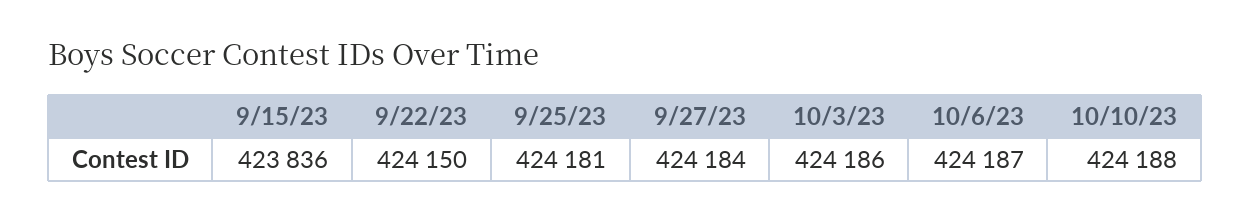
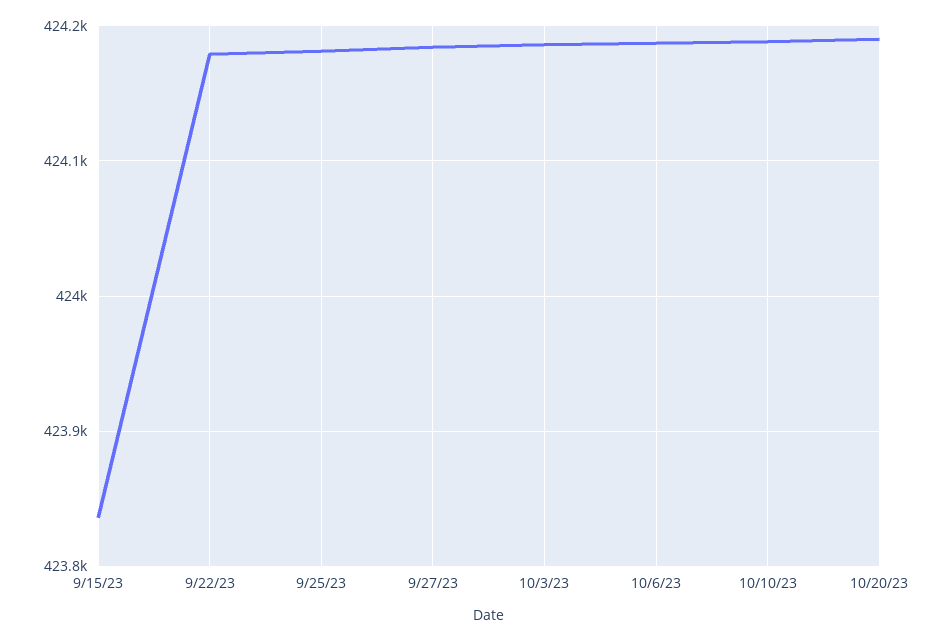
9/22/23: 424150 -> 424180
10/20/23: none -> 424190

